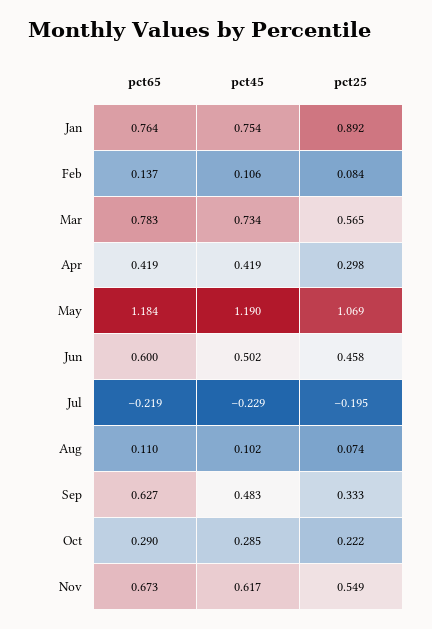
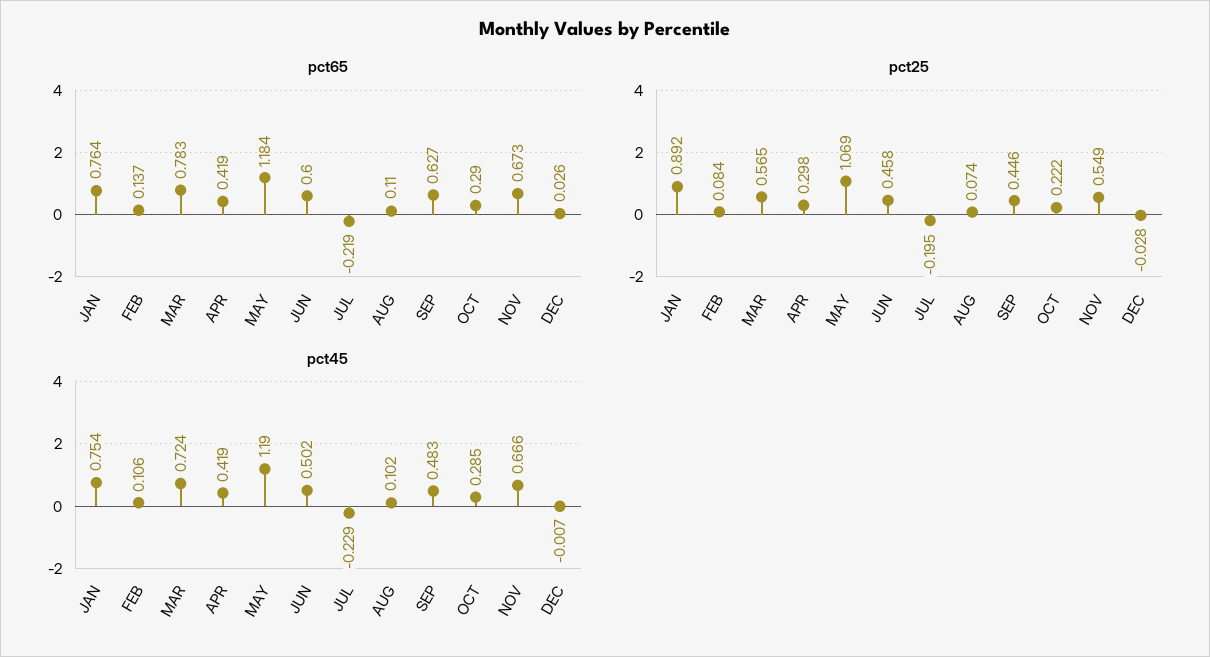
pct45, Mar: 0.734 -> 0.724
pct25, Sep: 0.333 -> 0.446
pct45, Nov: 0.617 -> 0.666
pct65, DEC: none -> 0.026
pct25, DEC: none -> -0.028
pct45, DEC: none -> -0.007

